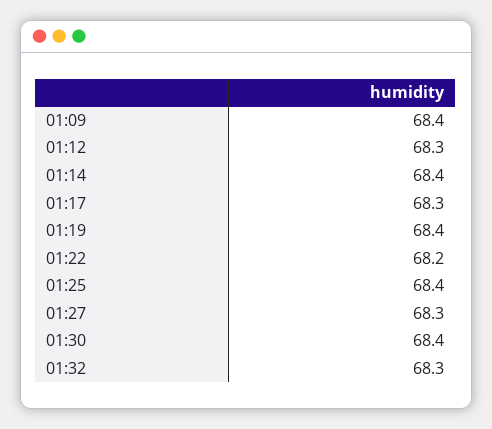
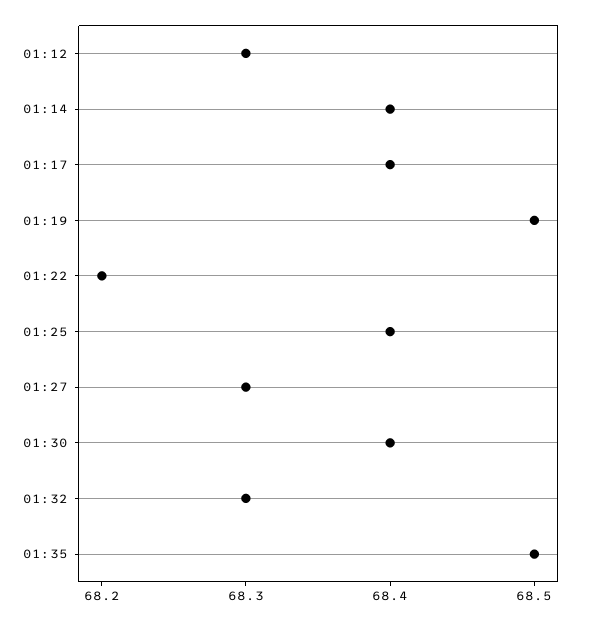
01:09: 68.4 -> none
01:17: 68.3 -> 68.4
01:19: 68.4 -> 68.5
01:35: none -> 68.5

